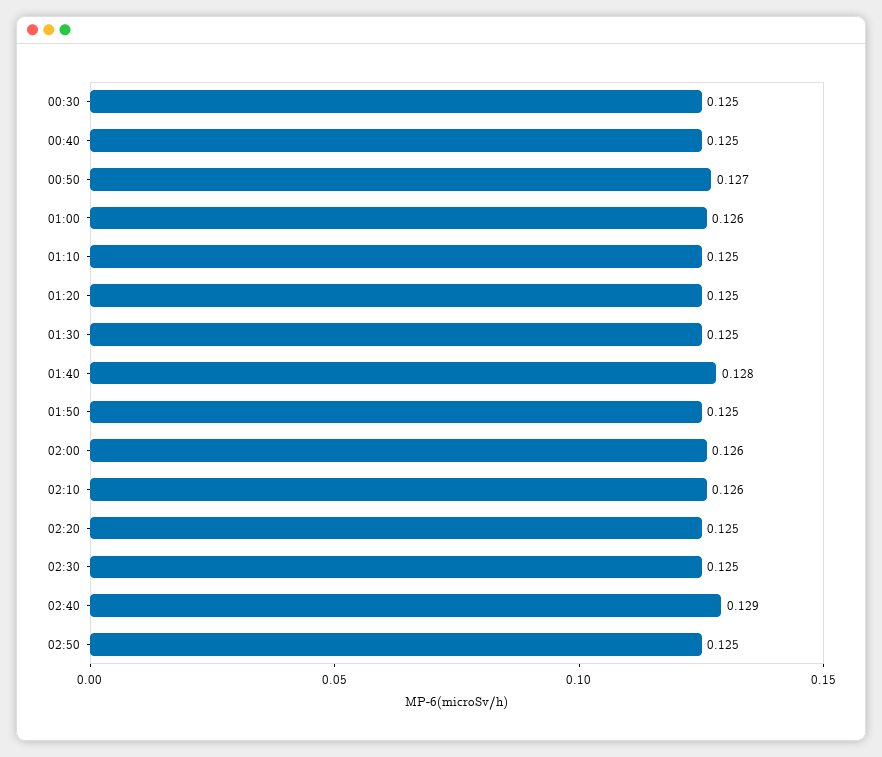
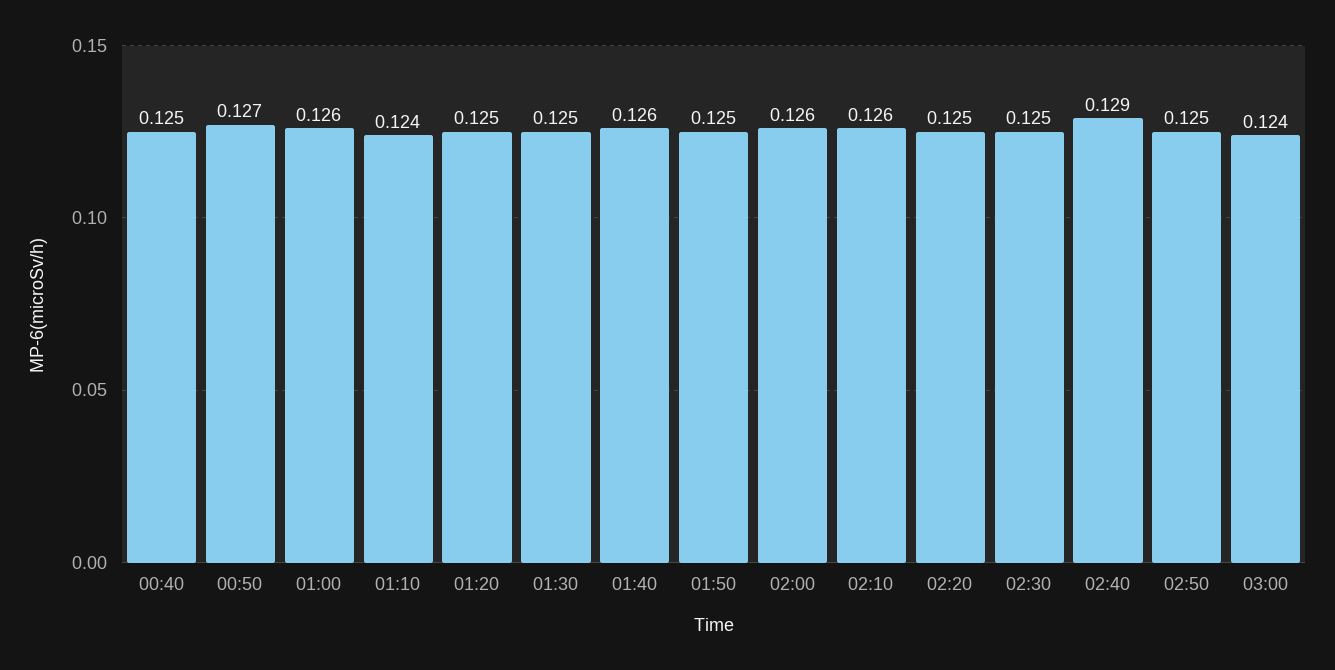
00:30: 0.125 -> none
01:10: 0.125 -> 0.124
01:40: 0.128 -> 0.126
03:00: none -> 0.124

